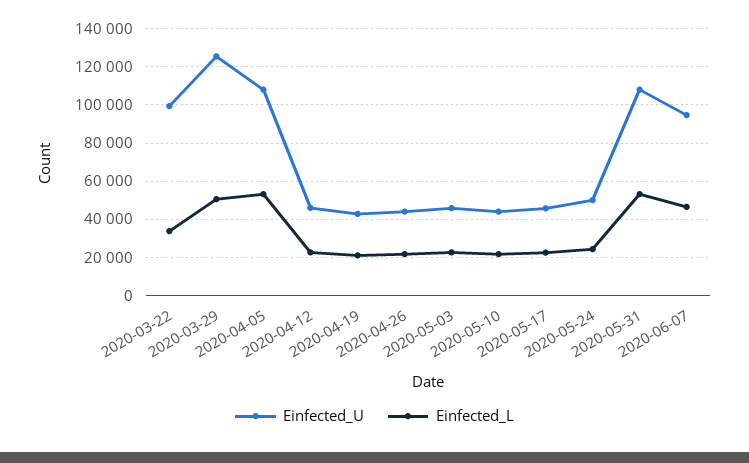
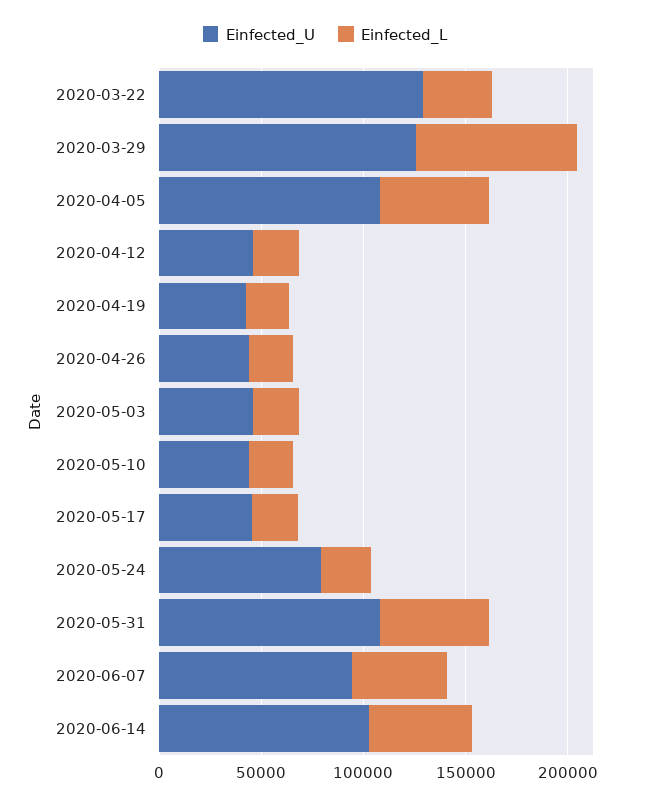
Einfected_U, 2020-03-22: 100000 -> 130000
Einfected_L, 2020-03-29: 50000 -> 80000
Einfected_U, 2020-05-24: 50000 -> 80000
Einfected_U, 2020-06-14: none -> 100000
Einfected_L, 2020-06-14: none -> 50000

